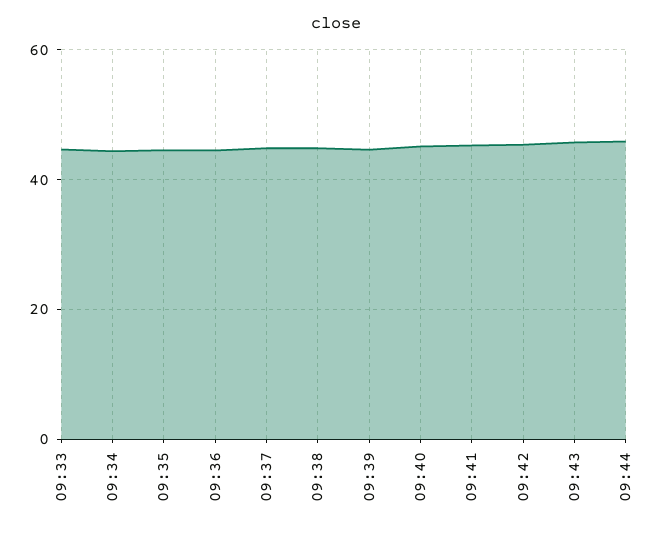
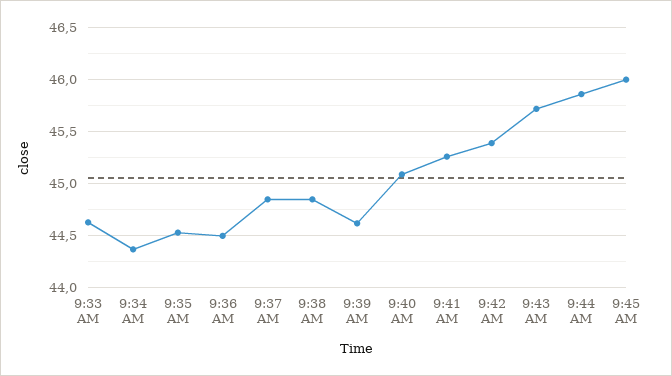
9:45 AM: none -> 46

